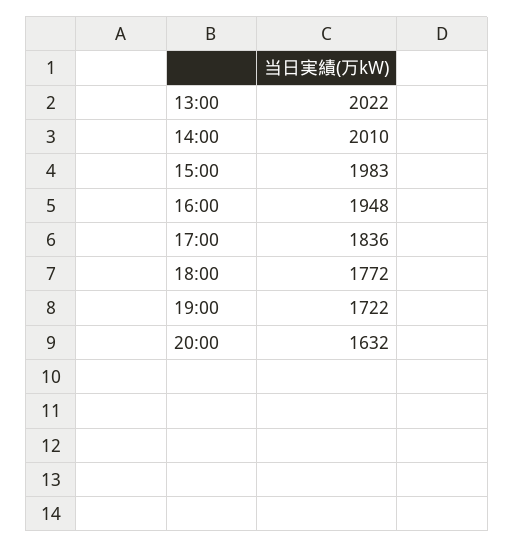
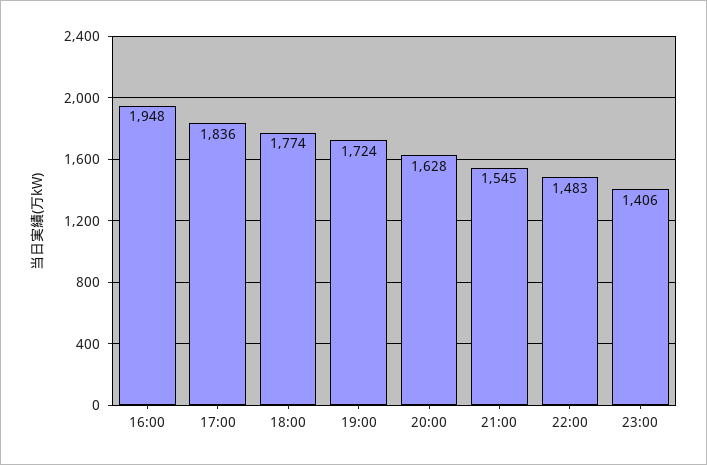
13:00: 2022 -> none
14:00: 2010 -> none
15:00: 1983 -> none
18:00: 1772 -> 1774
19:00: 1722 -> 1724
20:00: 1632 -> 1628
21:00: none -> 1545
22:00: none -> 1483
23:00: none -> 1406

